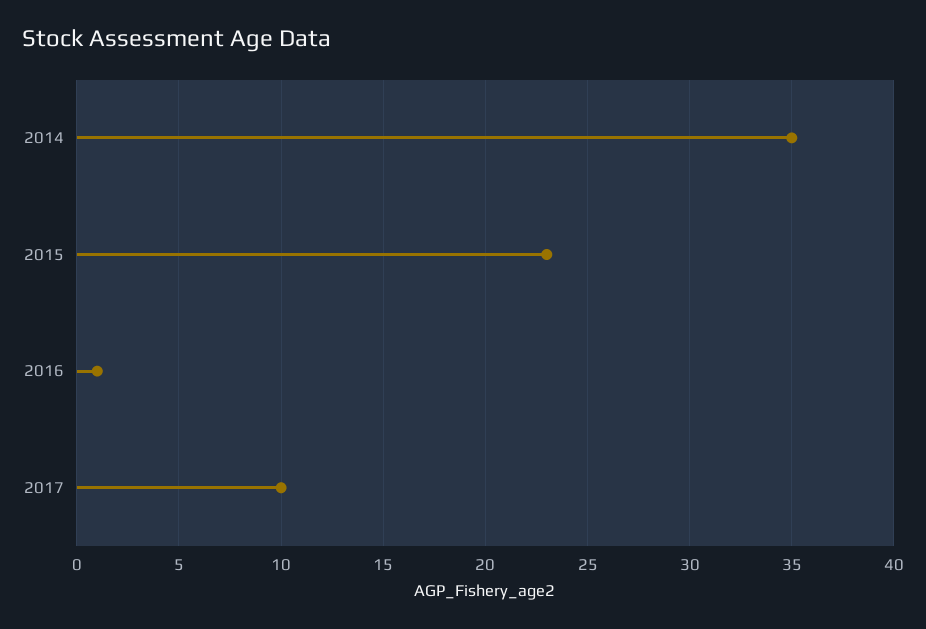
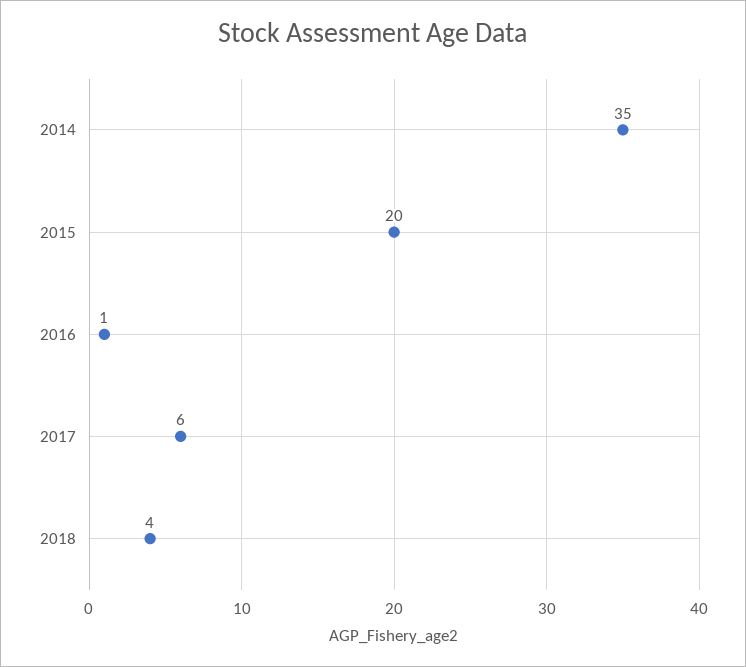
2015: 23 -> 20
2017: 10 -> 6
2018: none -> 4

